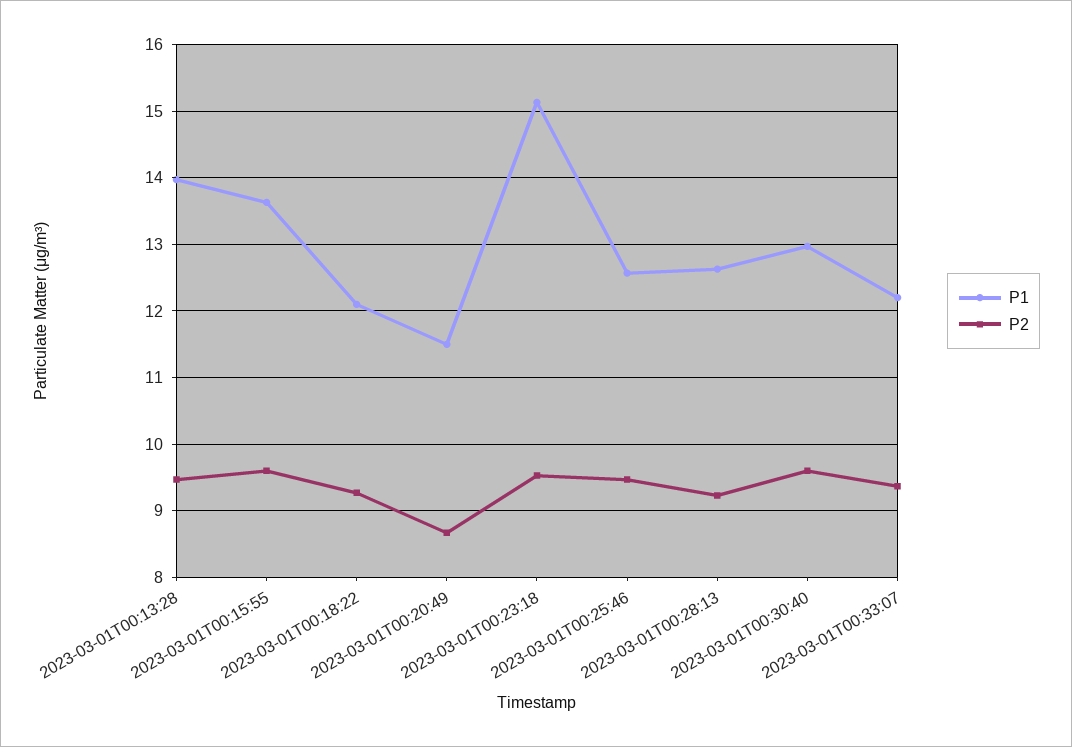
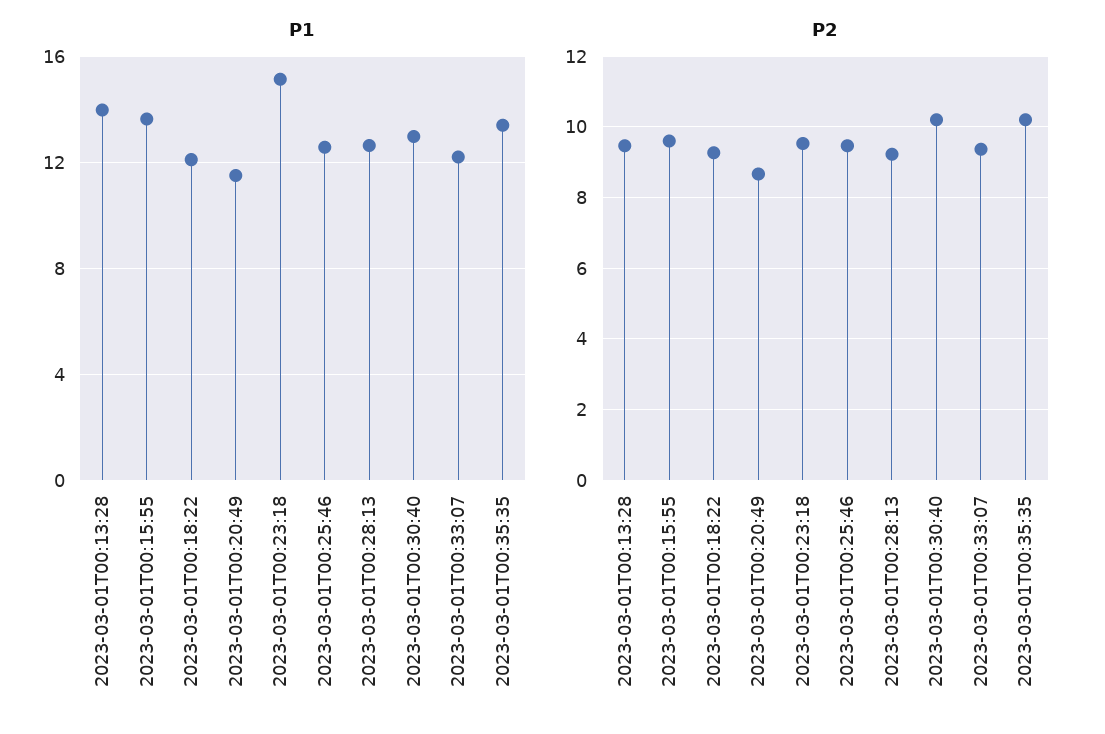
P2, 2023-03-01T00:30:40: 9.6 -> 10.2
P1, 2023-03-01T00:35:35: none -> 13.5
P2, 2023-03-01T00:35:35: none -> 10.2

